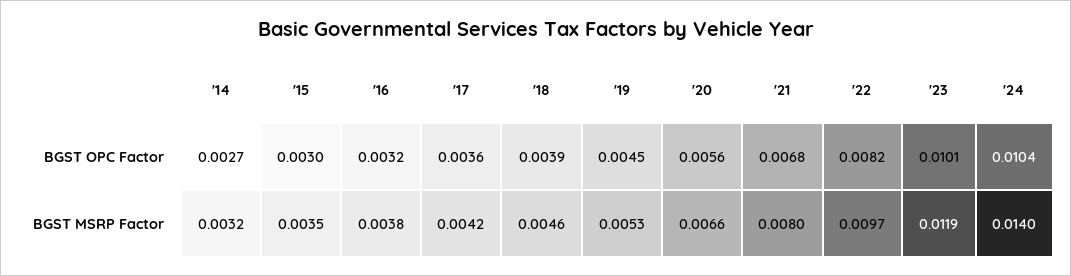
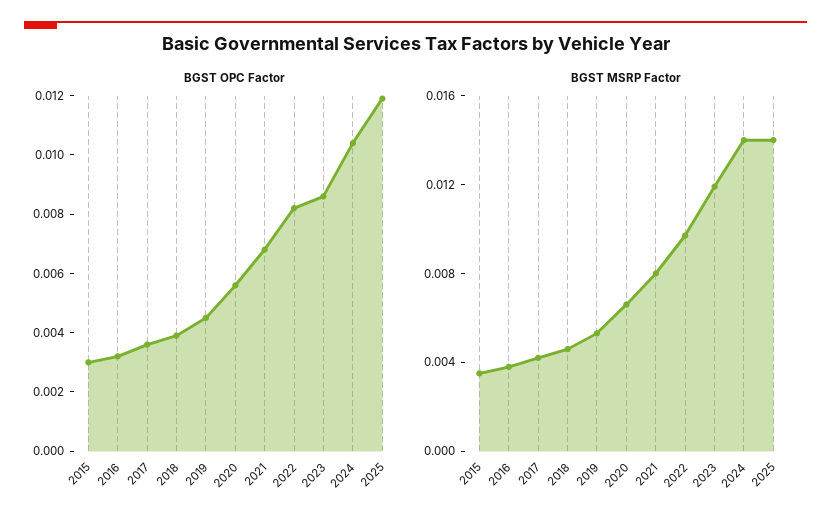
BGST OPC Factor, '14: 0.0027 -> none
BGST OPC Factor, '23: 0.0101 -> 0.0085
BGST MSRP Factor, '14: 0.0032 -> none
BGST OPC Factor, 2025: none -> 0.012
BGST MSRP Factor, 2025: none -> 0.014

